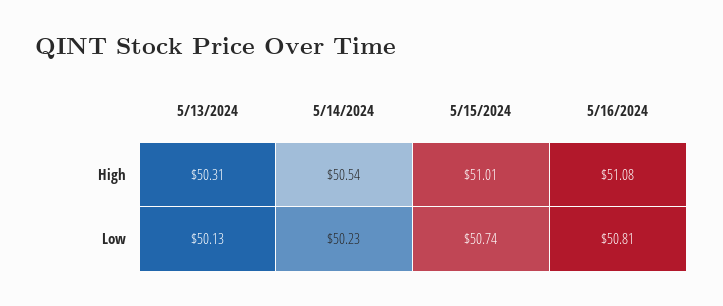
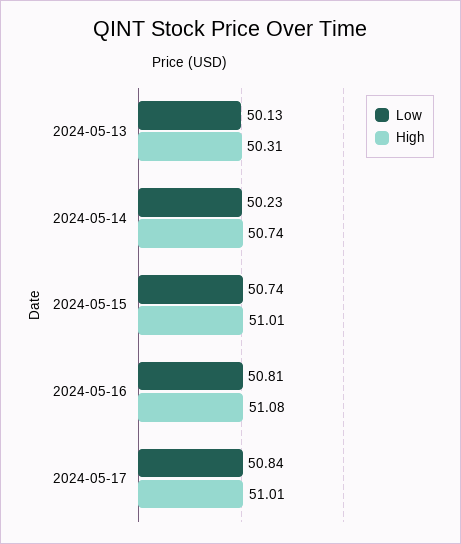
High, 5/14/2024: 50.54 -> 50.74
Low, 2024-05-17: none -> 50.84
High, 2024-05-17: none -> 51.01

